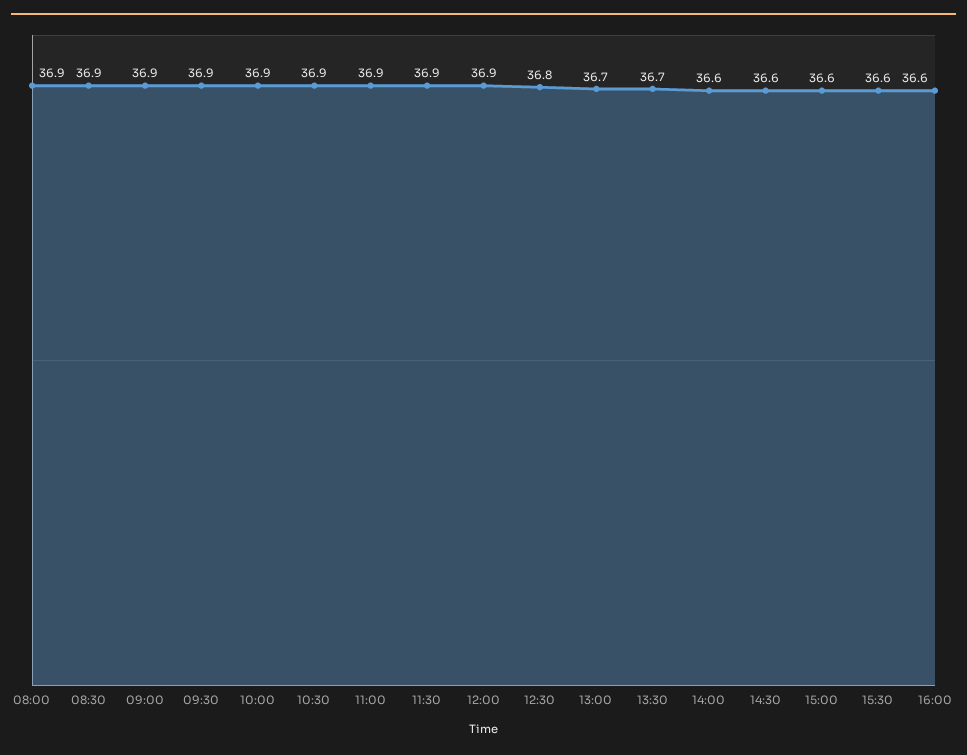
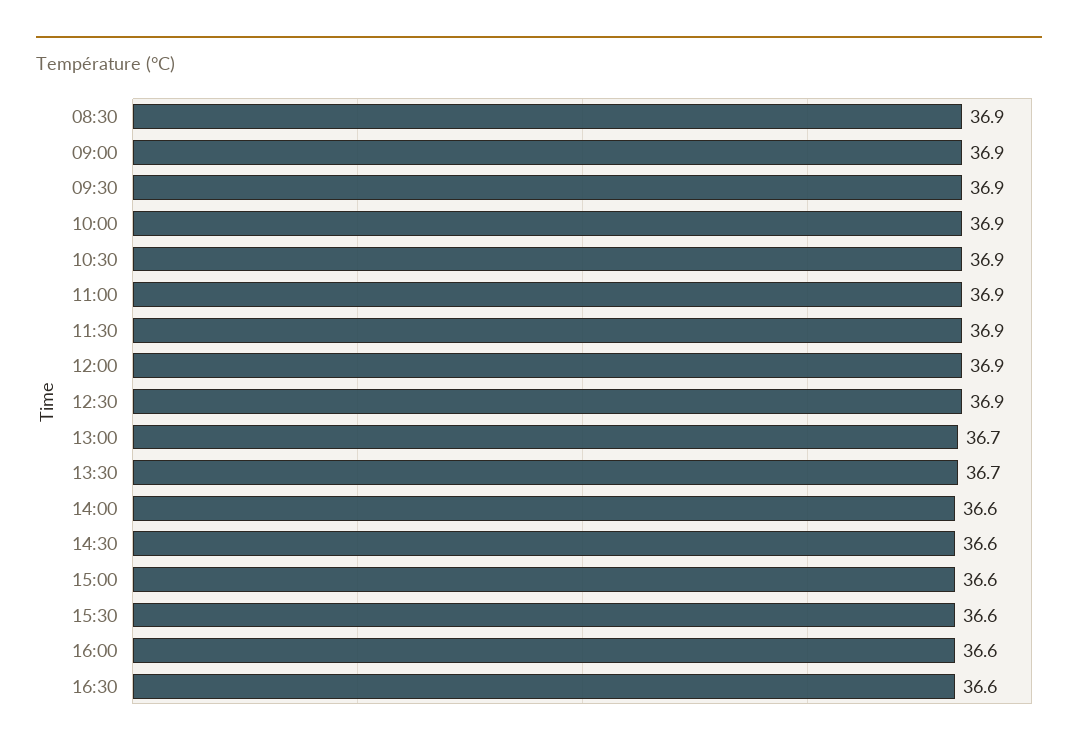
08:00: 36.9 -> none
12:30: 36.8 -> 36.9
16:30: none -> 36.6

